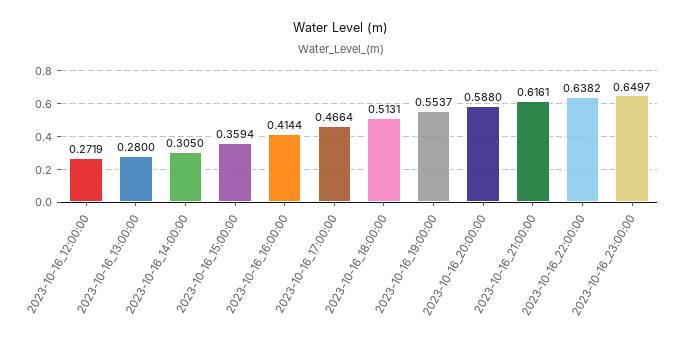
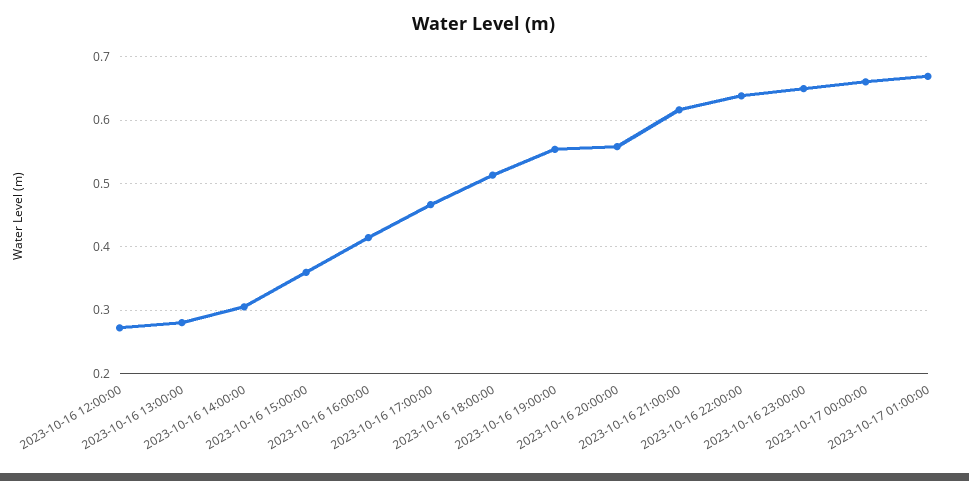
2023-10-16_20:00:00: 0.588 -> 0.56
2023-10-17 00:00:00: none -> 0.66
2023-10-17 01:00:00: none -> 0.67

